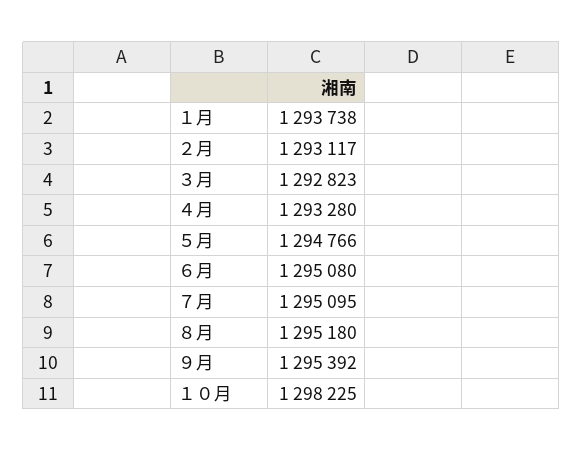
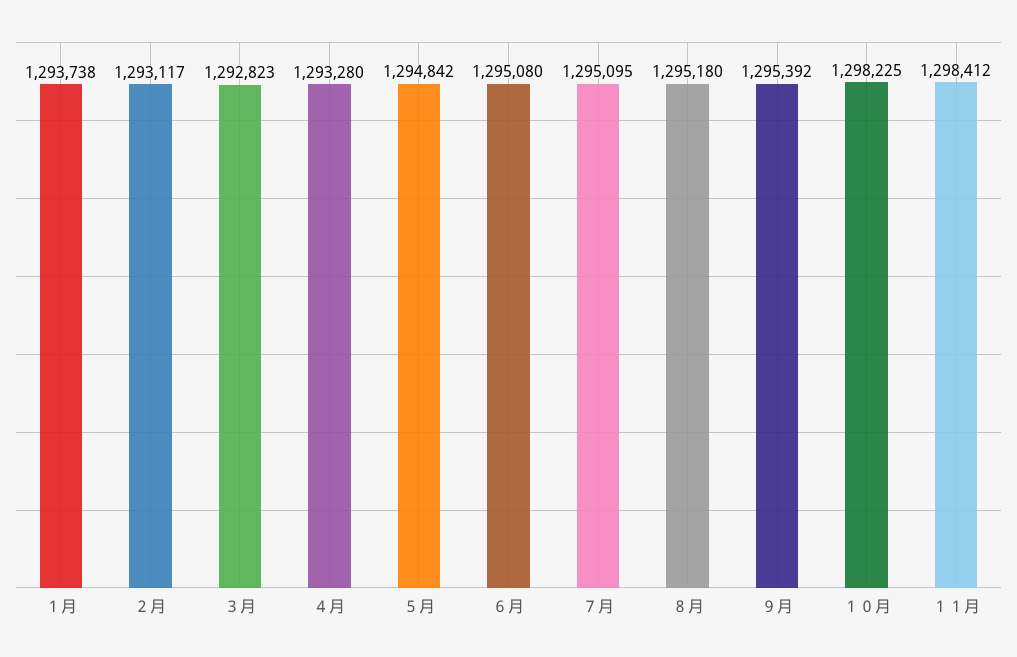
５月: 1294766 -> 1294842
１１月: none -> 1298412

